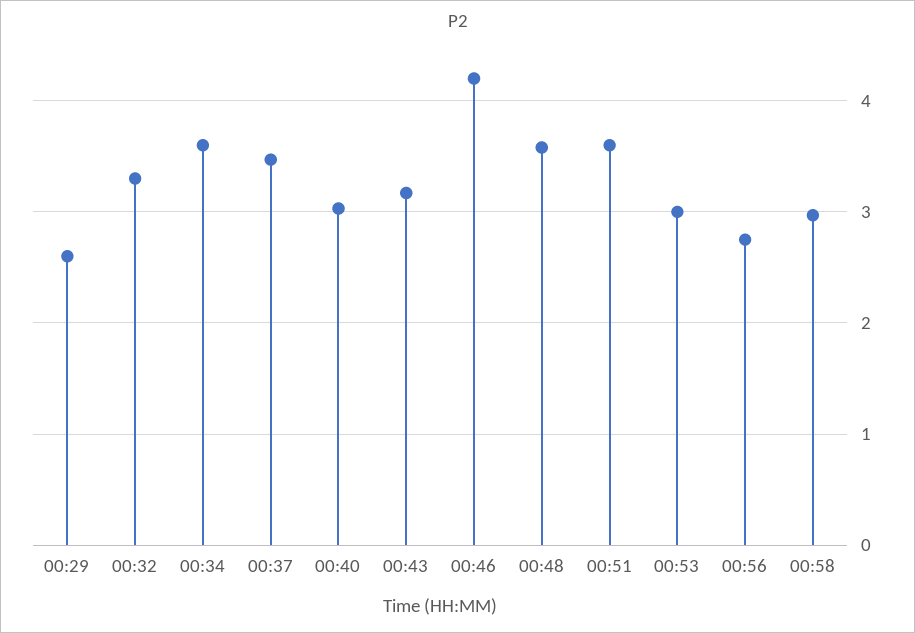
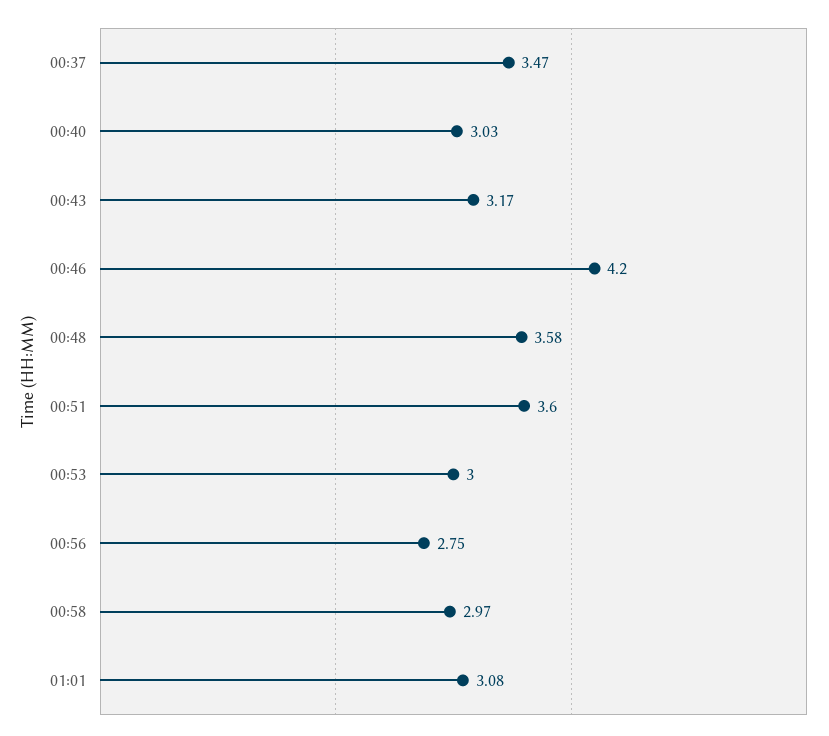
00:29: 2.6 -> none
00:32: 3.3 -> none
00:34: 3.6 -> none
01:01: none -> 3.08

